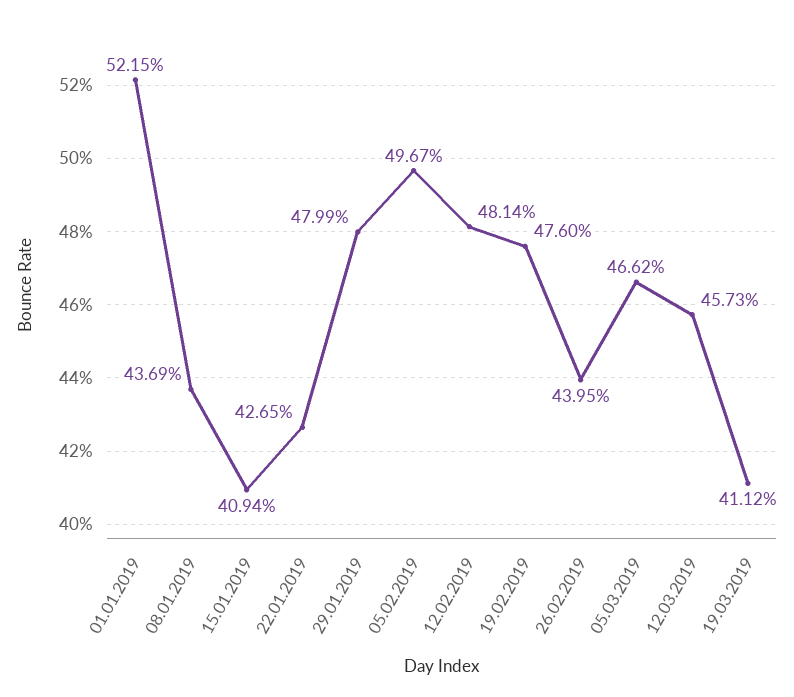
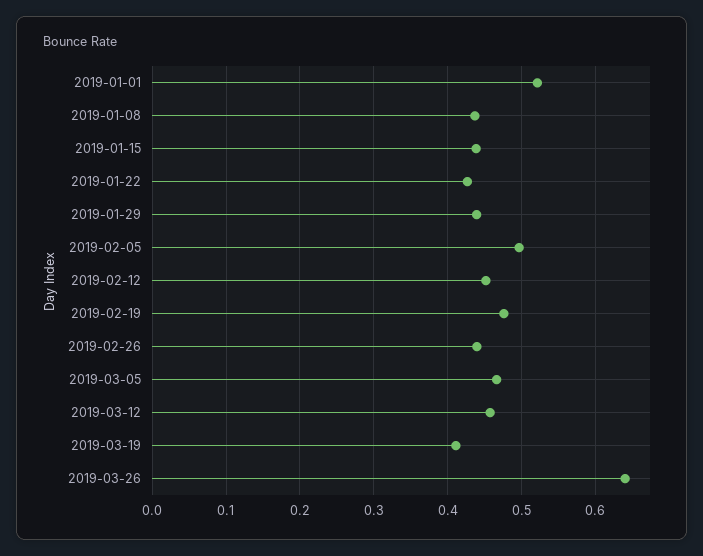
15.01.2019: 0.4094 -> 0.44
29.01.2019: 0.4799 -> 0.44
12.02.2019: 0.4814 -> 0.45
2019-03-26: none -> 0.64

